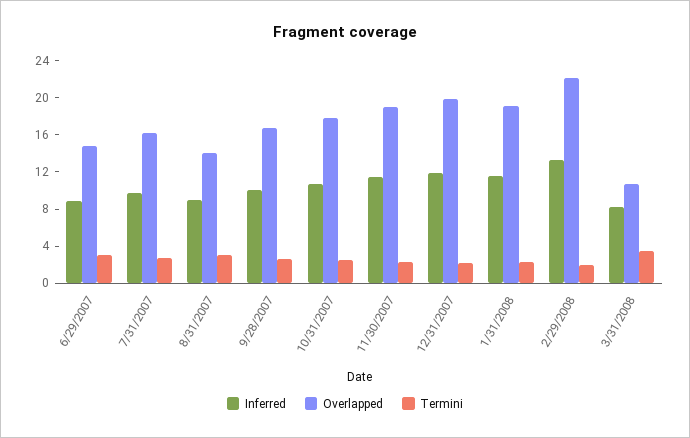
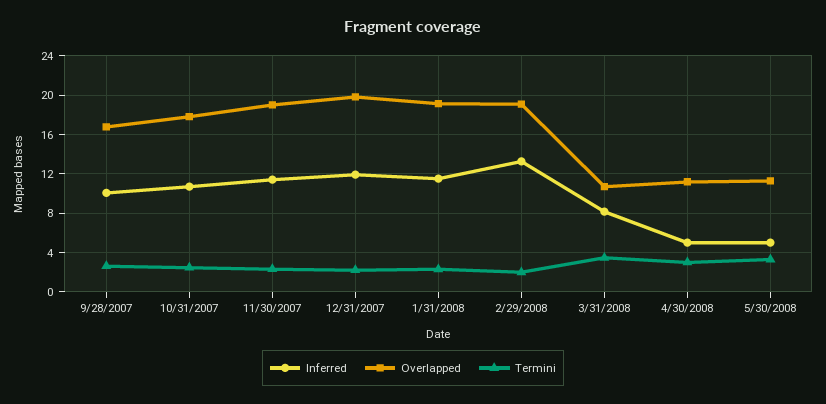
Inferred, 6/29/2007: 9 -> none
Overlapped, 6/29/2007: 15 -> none
Termini, 6/29/2007: 3 -> none
Inferred, 7/31/2007: 10 -> none
Overlapped, 7/31/2007: 16 -> none
Termini, 7/31/2007: 3 -> none
Inferred, 8/31/2007: 9 -> none
Overlapped, 8/31/2007: 14 -> none
Termini, 8/31/2007: 3 -> none
Overlapped, 2/29/2008: 22 -> 19
Inferred, 4/30/2008: none -> 5
Overlapped, 4/30/2008: none -> 11
Termini, 4/30/2008: none -> 3
Inferred, 5/30/2008: none -> 5
Overlapped, 5/30/2008: none -> 11
Termini, 5/30/2008: none -> 3

